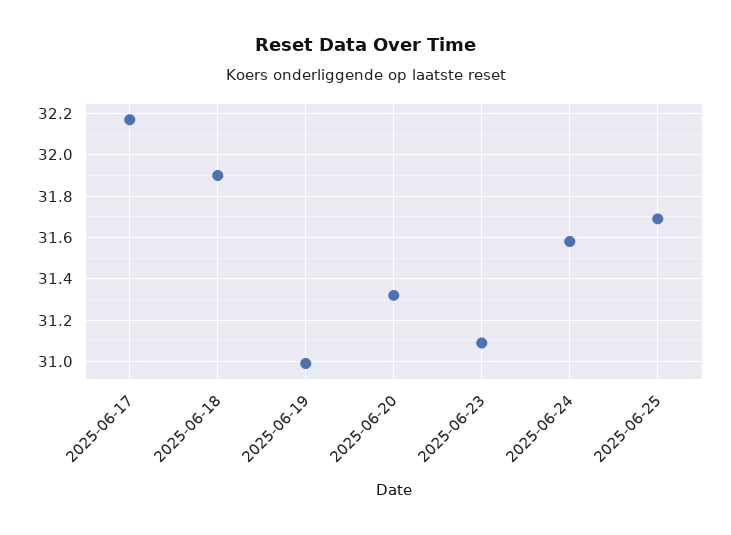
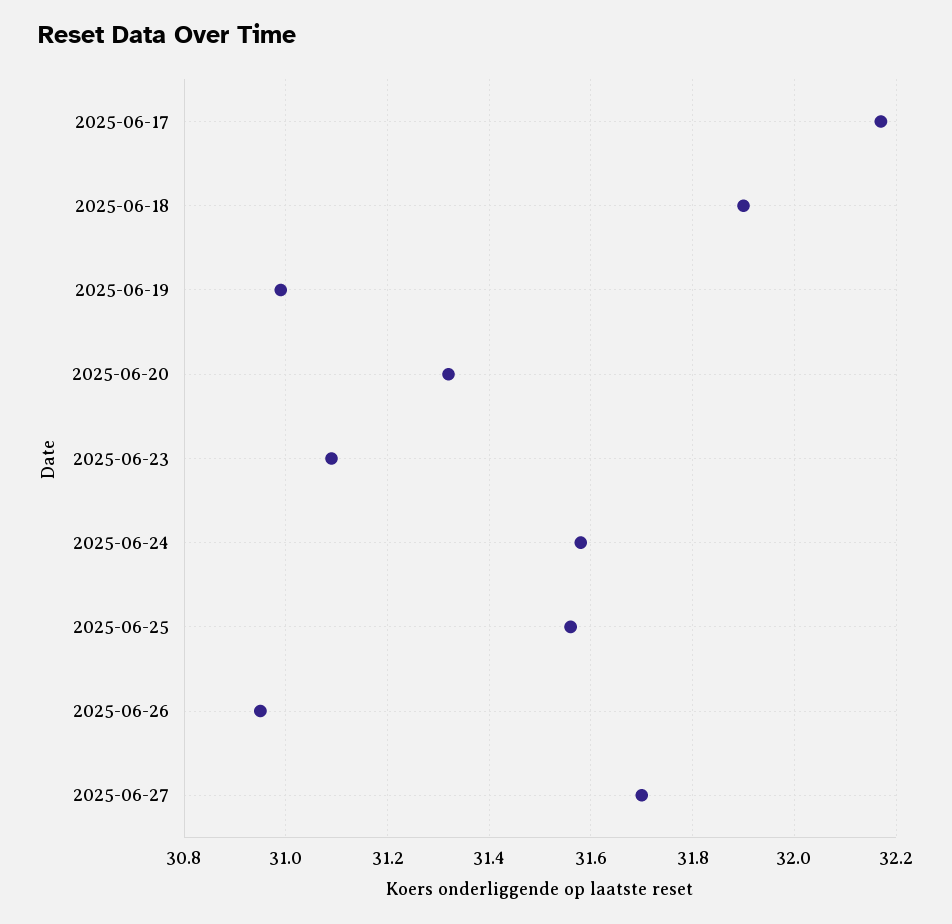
2025-06-25: 31.7 -> 31.55
2025-06-26: none -> 30.95
2025-06-27: none -> 31.7

